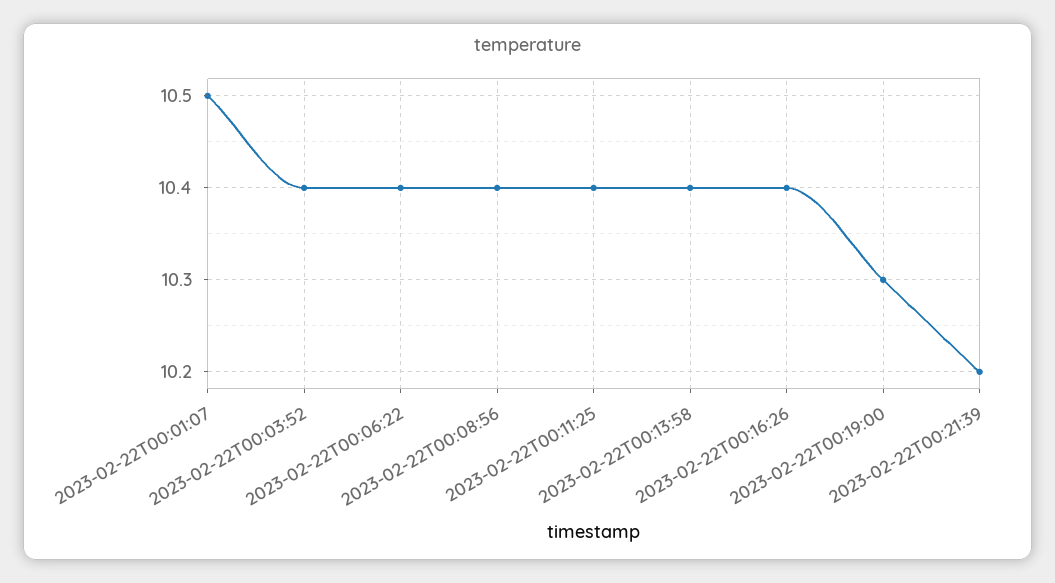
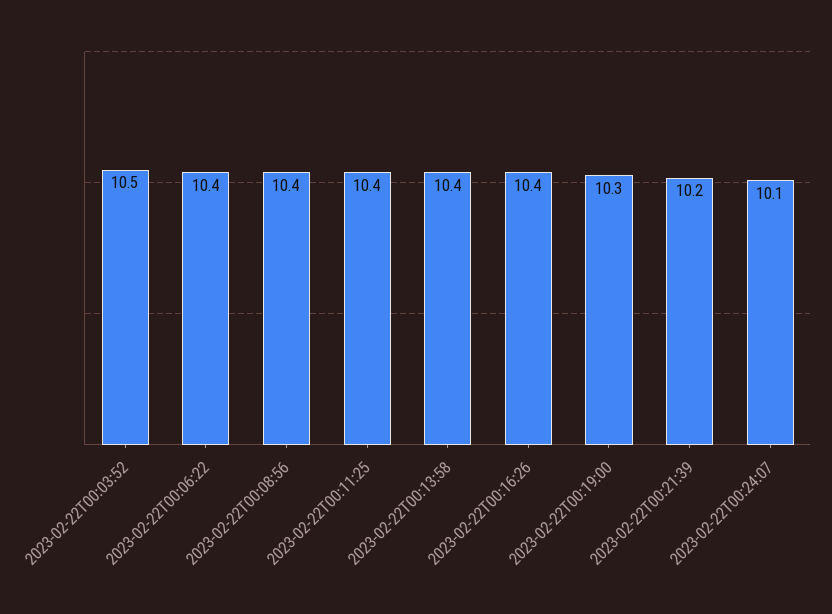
2023-02-22T00:01:07: 10.5 -> none
2023-02-22T00:03:52: 10.4 -> 10.5
2023-02-22T00:24:07: none -> 10.1

